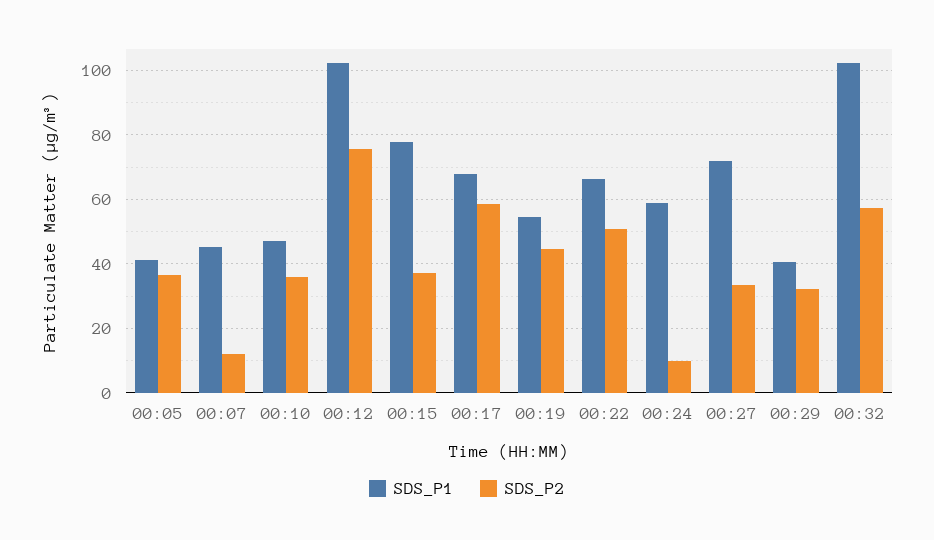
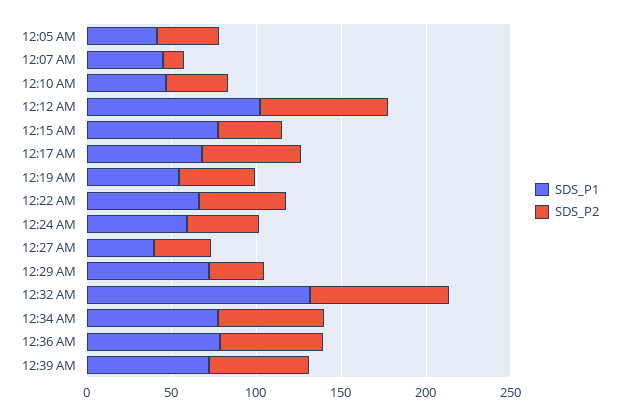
SDS_P2, 00:24: 10 -> 40
SDS_P1, 00:27: 72 -> 40
SDS_P1, 00:29: 40 -> 70
SDS_P1, 00:32: 102 -> 130
SDS_P2, 00:32: 58 -> 80
SDS_P1, 12:34 AM: none -> 80
SDS_P2, 12:34 AM: none -> 60
SDS_P1, 12:36 AM: none -> 80
SDS_P2, 12:36 AM: none -> 60
SDS_P1, 12:39 AM: none -> 70
SDS_P2, 12:39 AM: none -> 60

